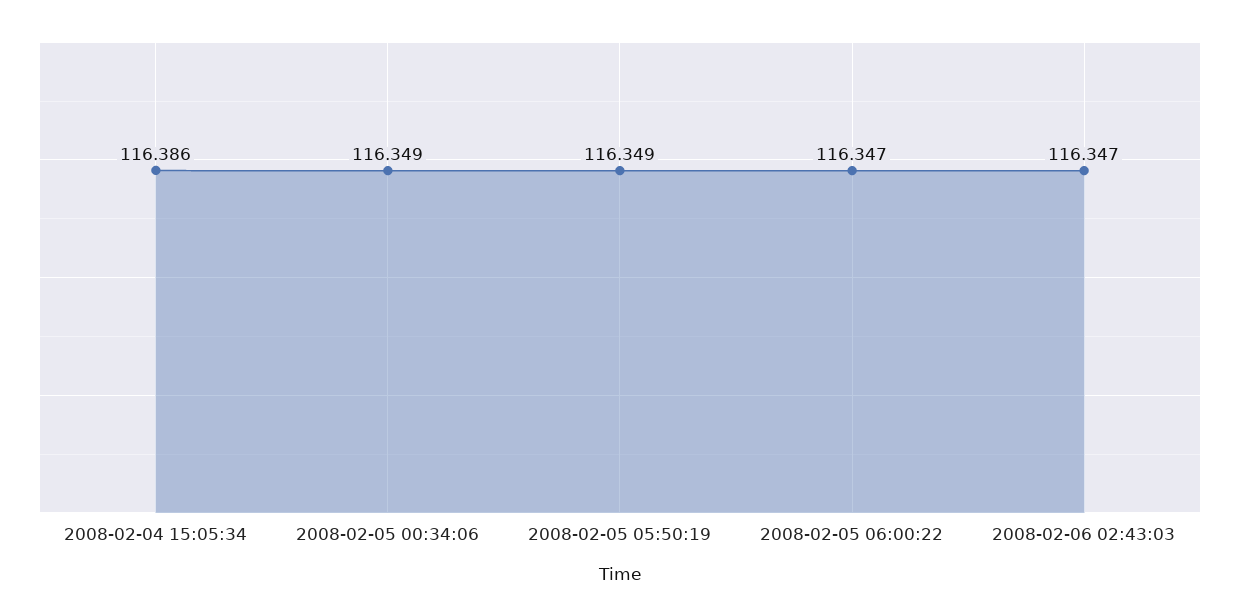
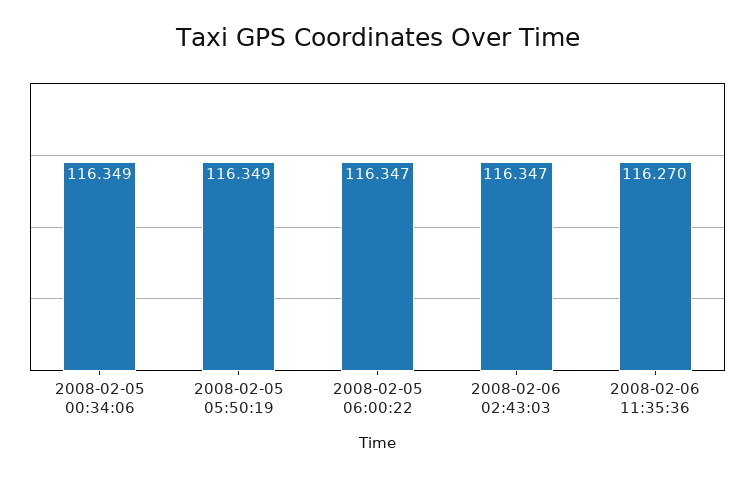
2008-02-04 15:05:34: 116.386 -> none
2008-02-06 11:35:36: none -> 116.27

